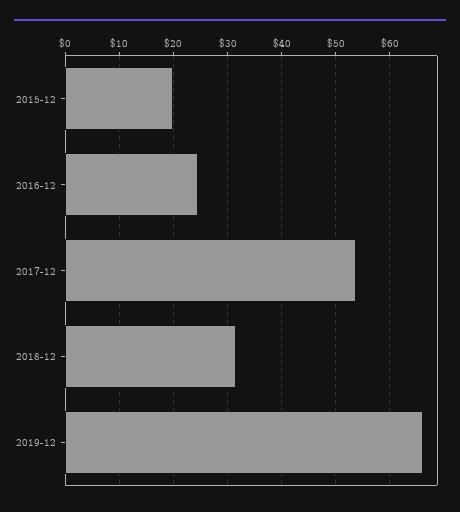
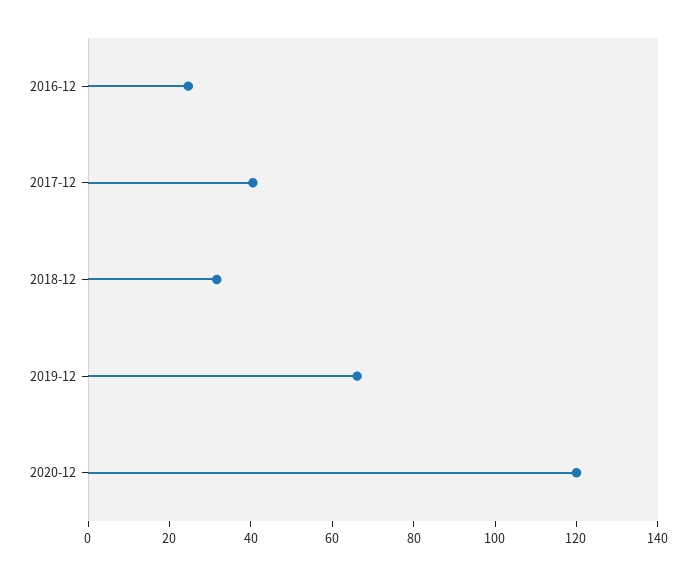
2015-12: 20 -> none
2017-12: 54 -> 40
2020-12: none -> 120

